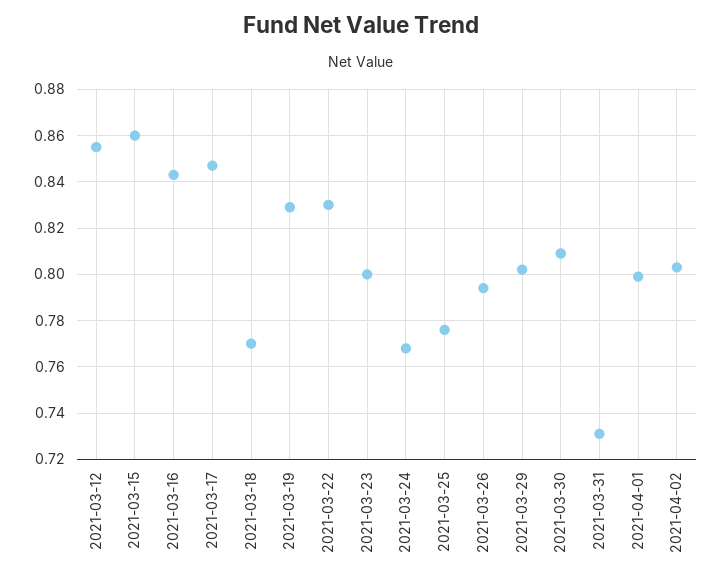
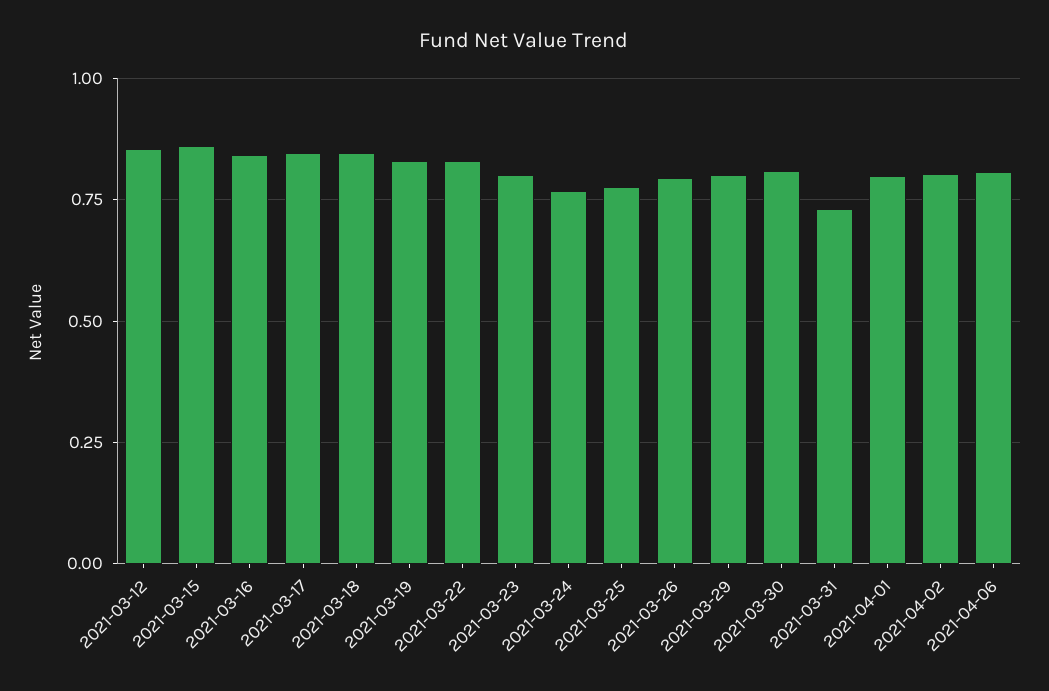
2021-03-18: 0.77 -> 0.85
2021-04-06: none -> 0.8

